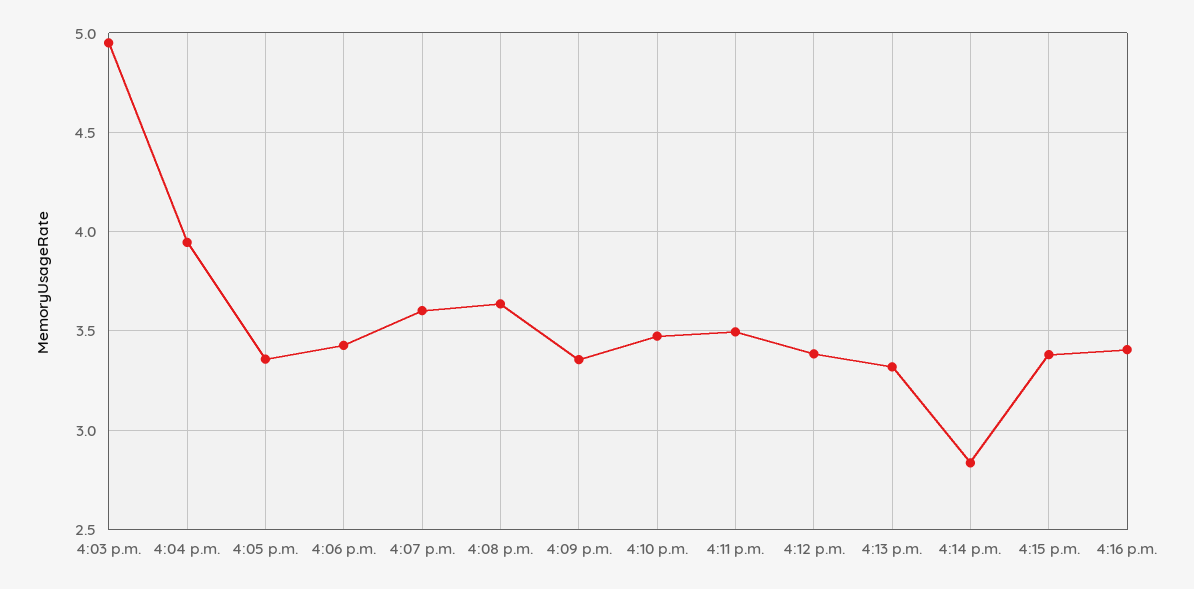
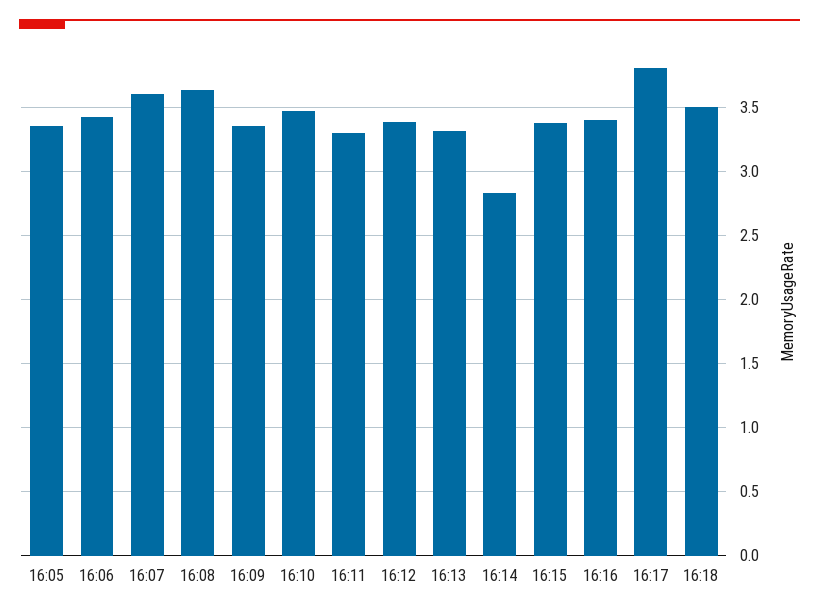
4:03 p.m.: 4.95 -> none
4:04 p.m.: 3.95 -> none
4:11 p.m.: 3.5 -> 3.3
16:17: none -> 3.8
16:18: none -> 3.5

